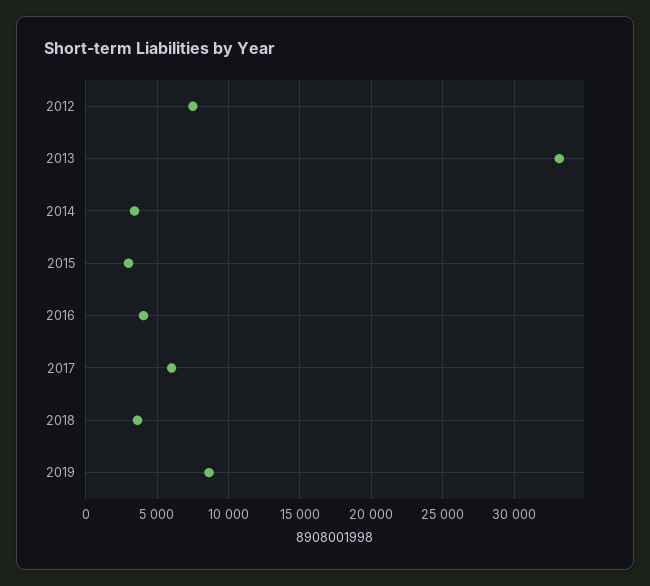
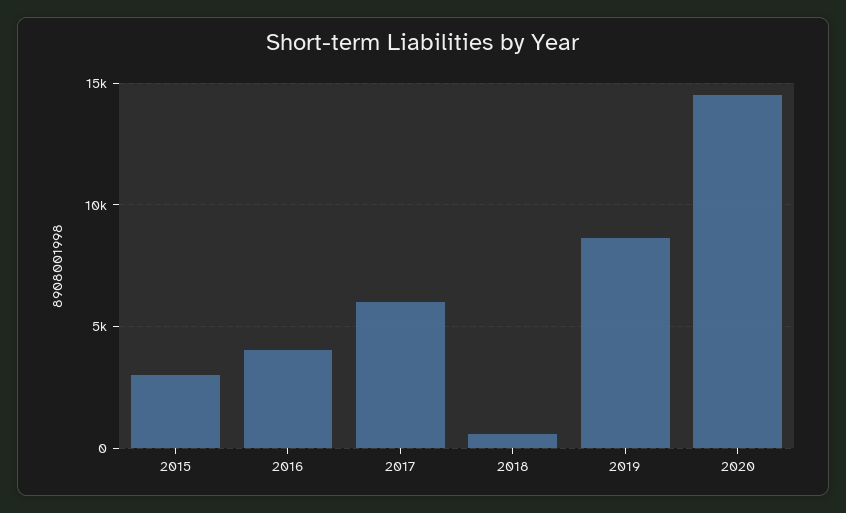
2012: 7500 -> none
2013: 33000 -> none
2014: 3500 -> none
2018: 3500 -> 500
2020: none -> 14500

